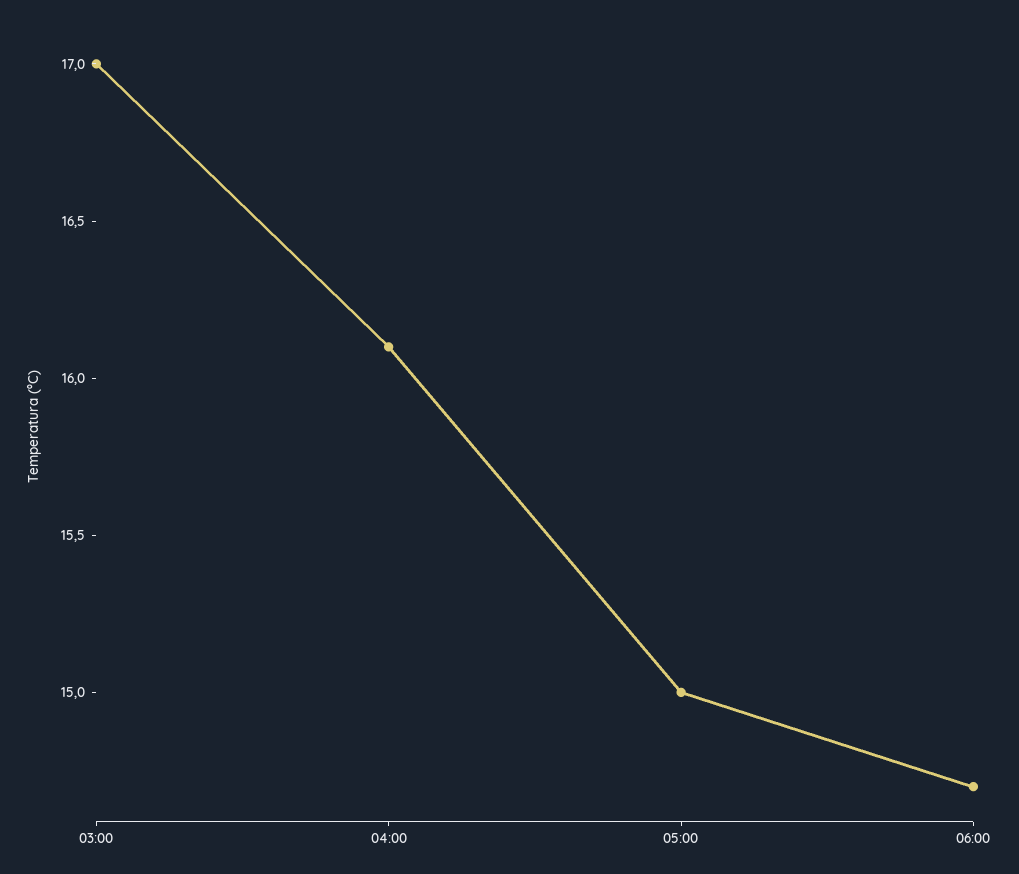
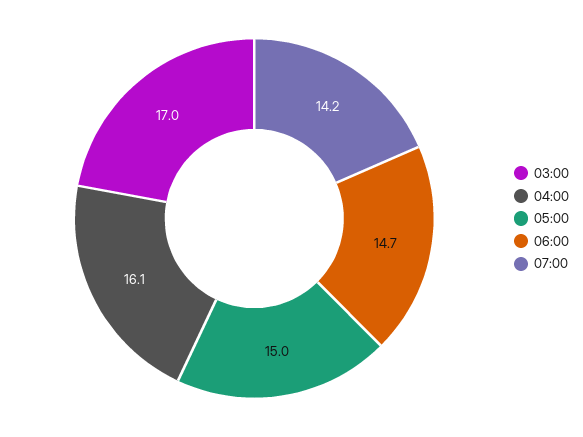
07:00: none -> 14.2

